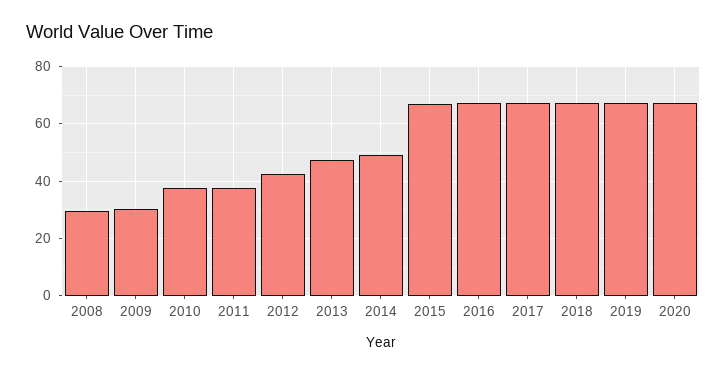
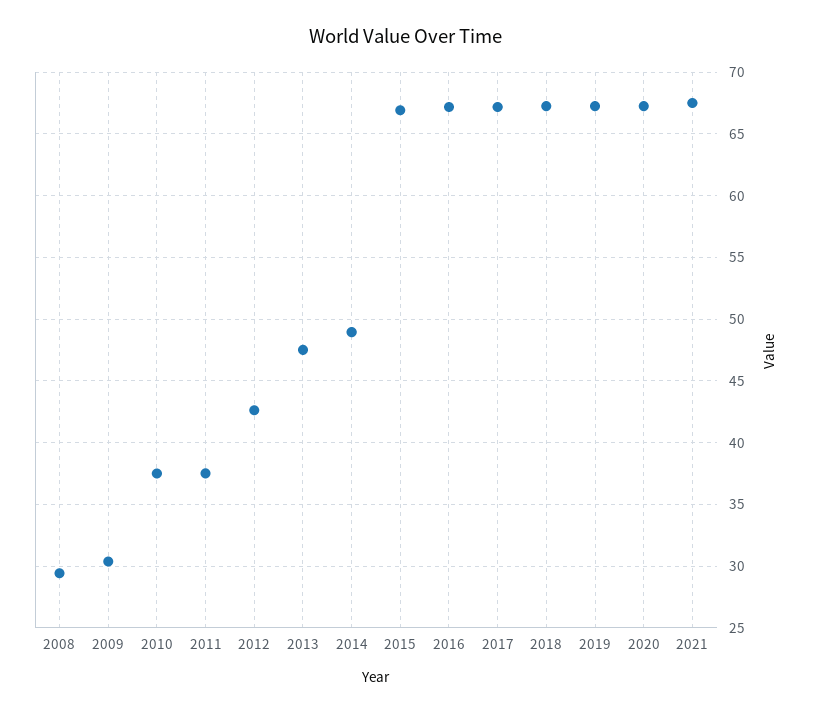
2021: none -> 67.5

